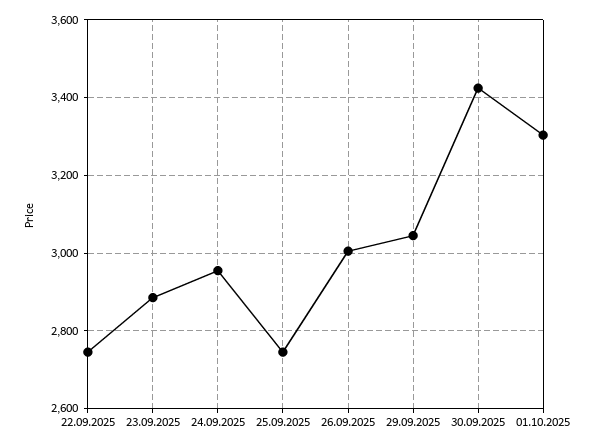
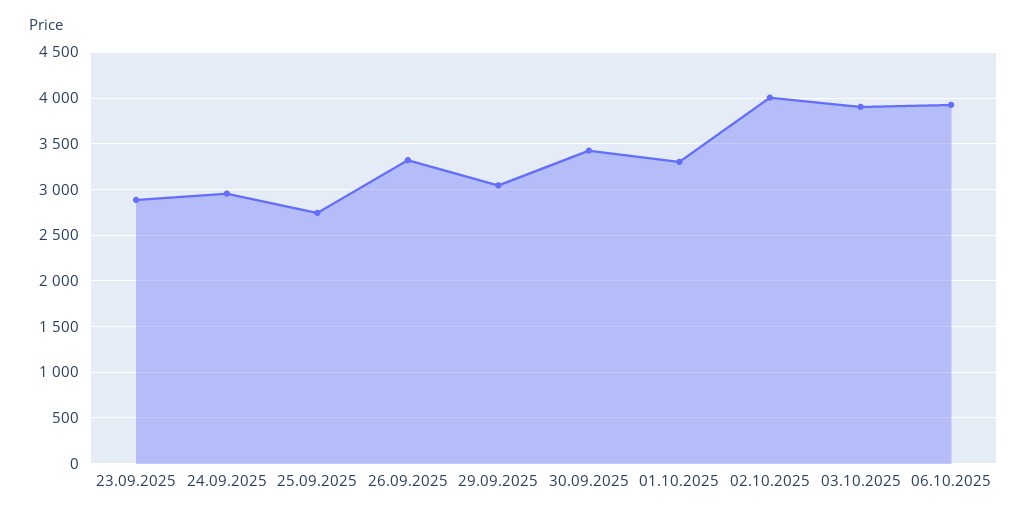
22.09.2025: 2740 -> none
26.09.2025: 3000 -> 3300
02.10.2025: none -> 4000
03.10.2025: none -> 3900
06.10.2025: none -> 3900

